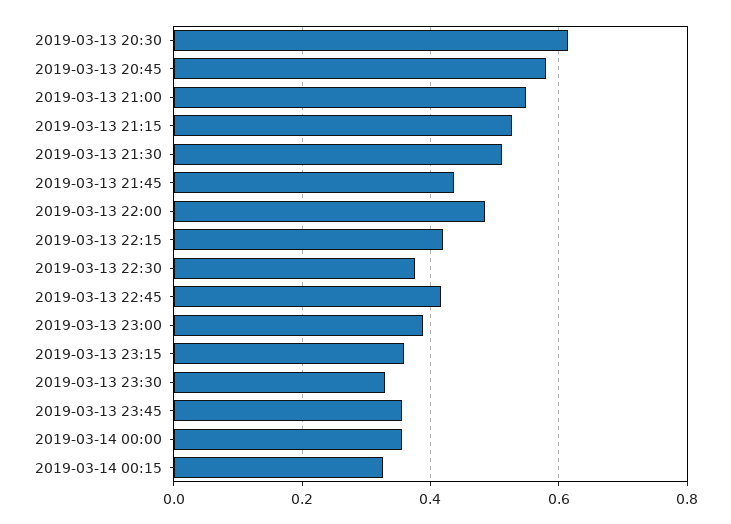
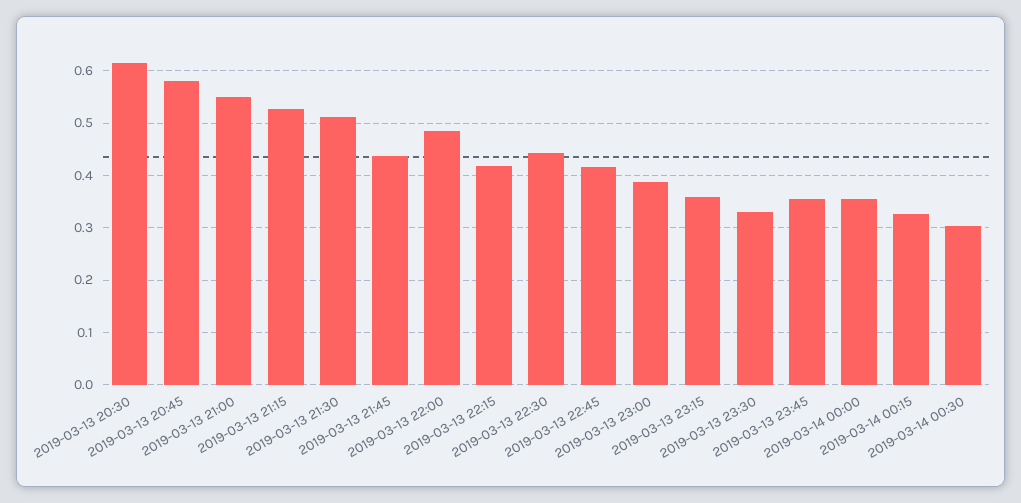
2019-03-13 22:30: 0.38 -> 0.44
2019-03-14 00:30: none -> 0.3

